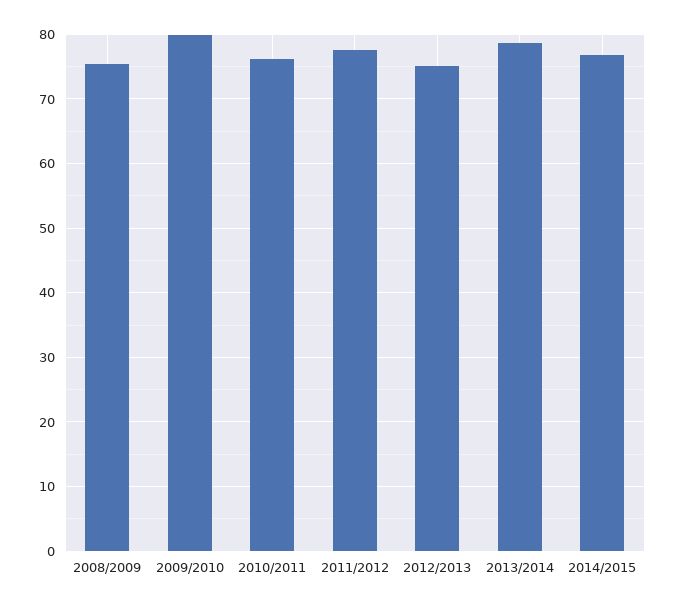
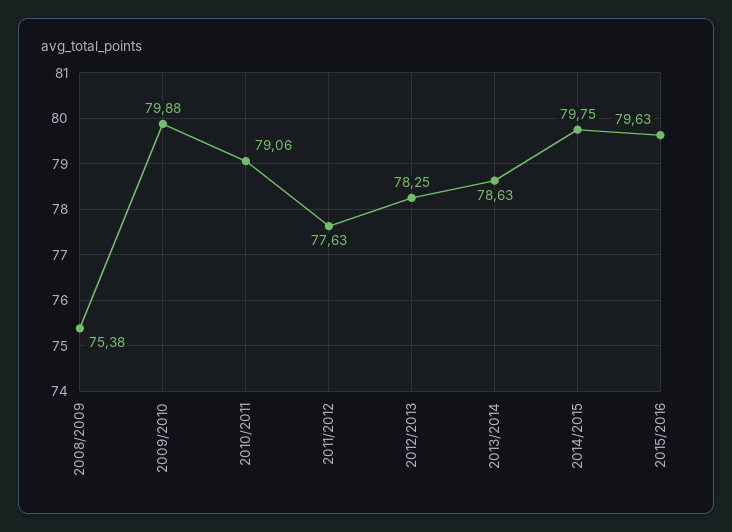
2010/2011: 76 -> 79.06
2012/2013: 75 -> 78.25
2014/2015: 77 -> 79.75
2015/2016: none -> 79.63

